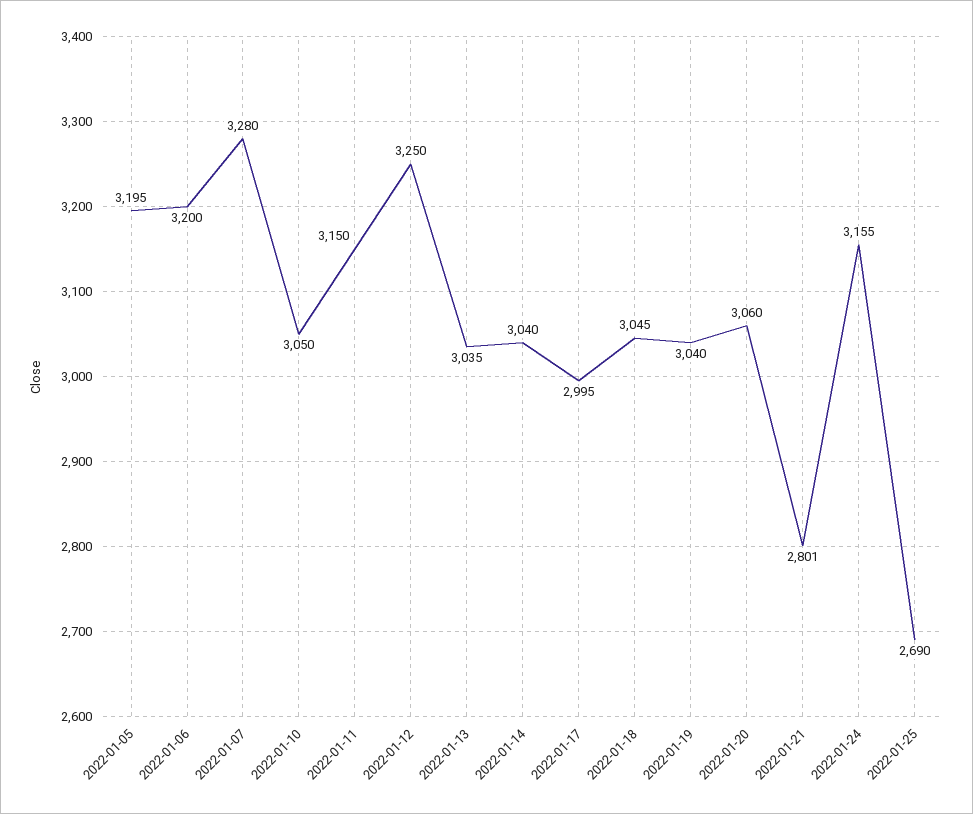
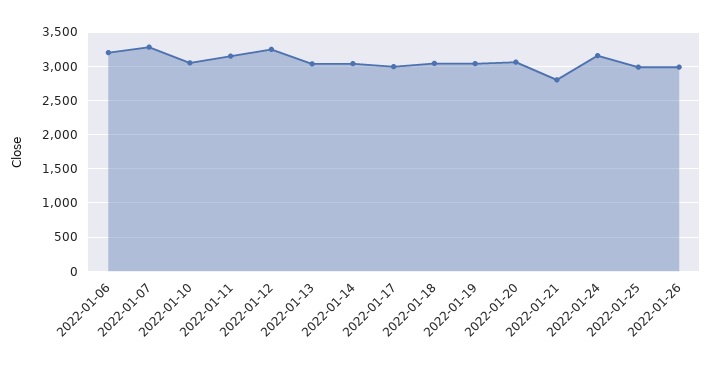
2022-01-05: 3195 -> none
2022-01-25: 2690 -> 3000
2022-01-26: none -> 3000

